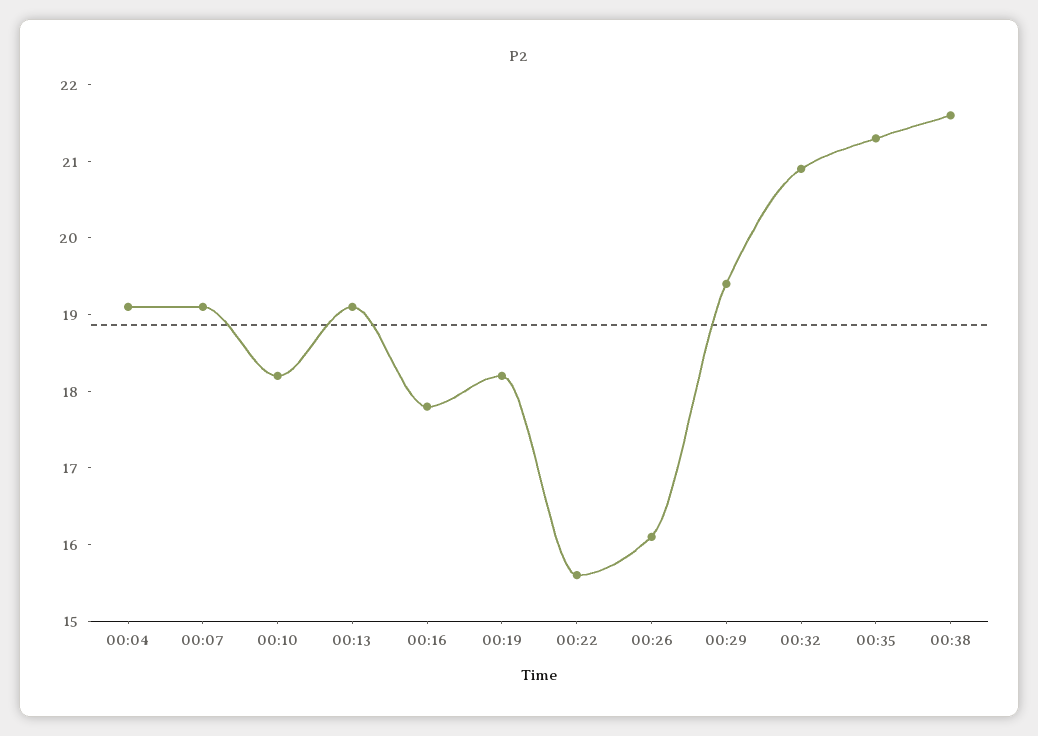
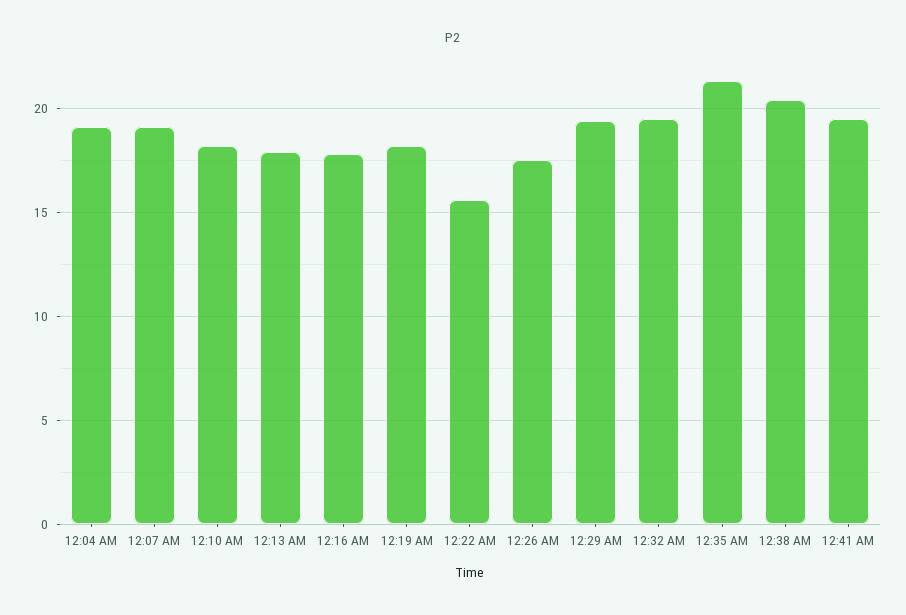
00:13: 19 -> 18
00:26: 16 -> 17.5
00:32: 21 -> 19.5
00:38: 21.5 -> 20.5
12:41 AM: none -> 19.5

